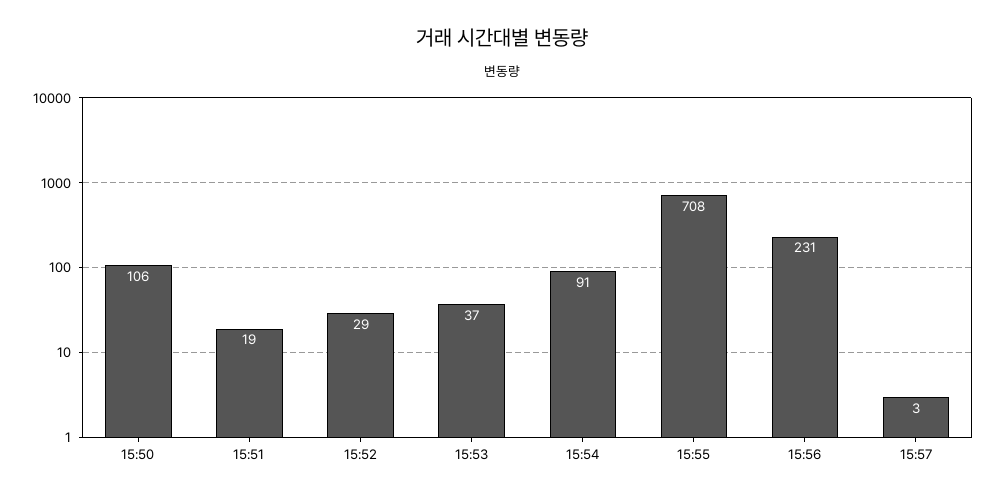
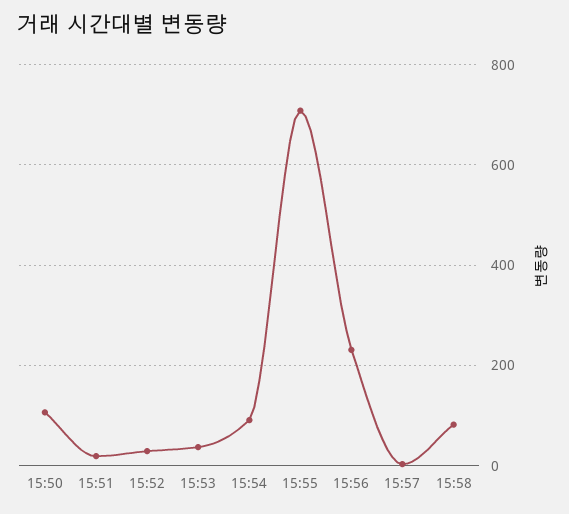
15:58: none -> 80

